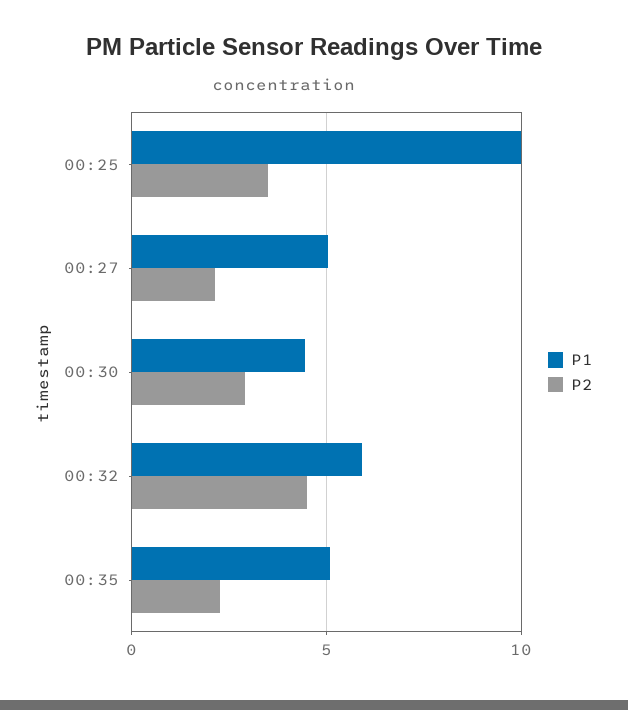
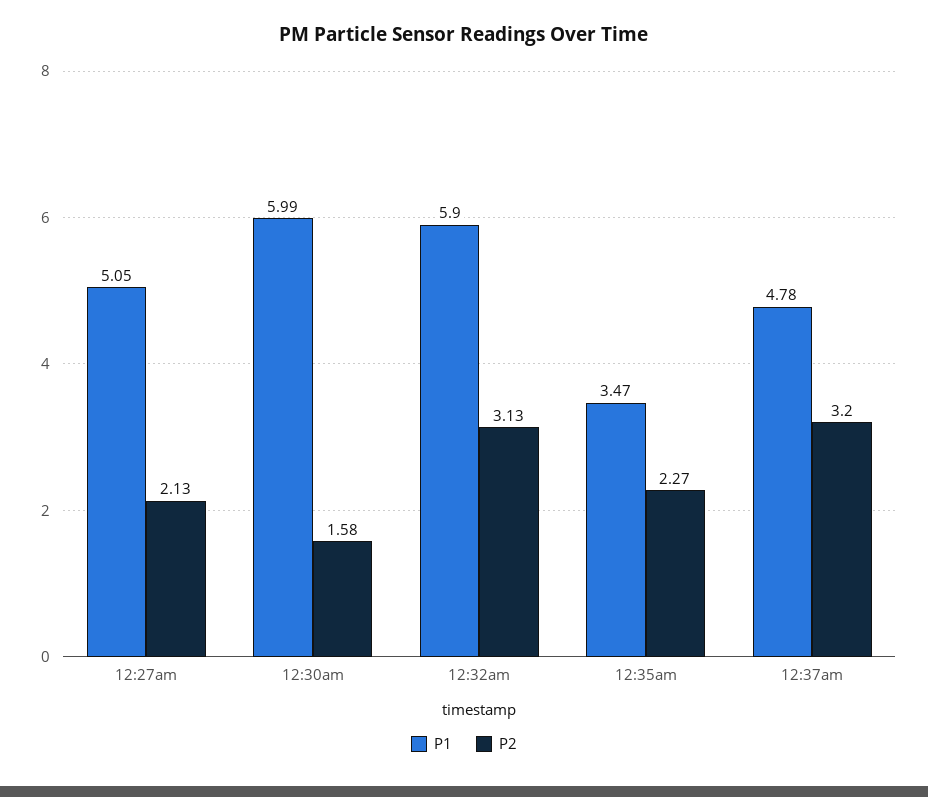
P1, 00:25: 10 -> none
P2, 00:25: 3.5 -> none
P1, 00:30: 4.5 -> 5.99
P2, 00:30: 3 -> 1.58
P2, 00:32: 4.5 -> 3.13
P1, 00:35: 5 -> 3.47
P1, 12:37am: none -> 4.78
P2, 12:37am: none -> 3.2

